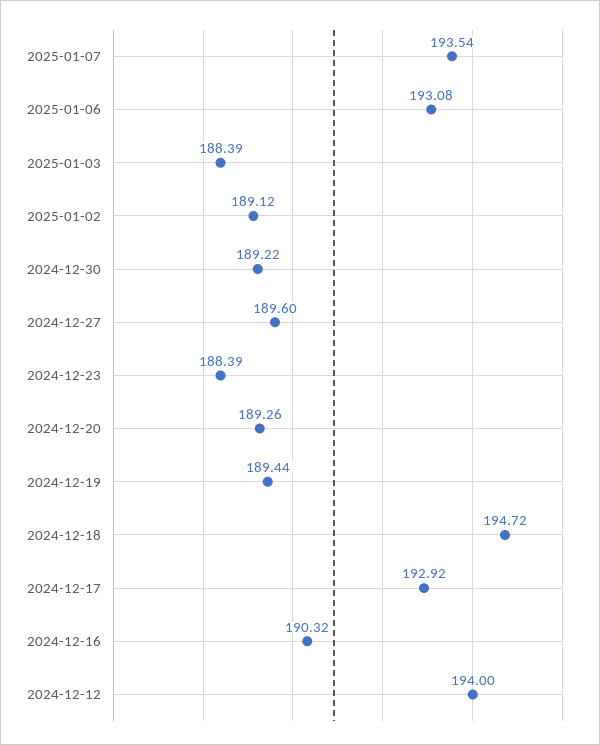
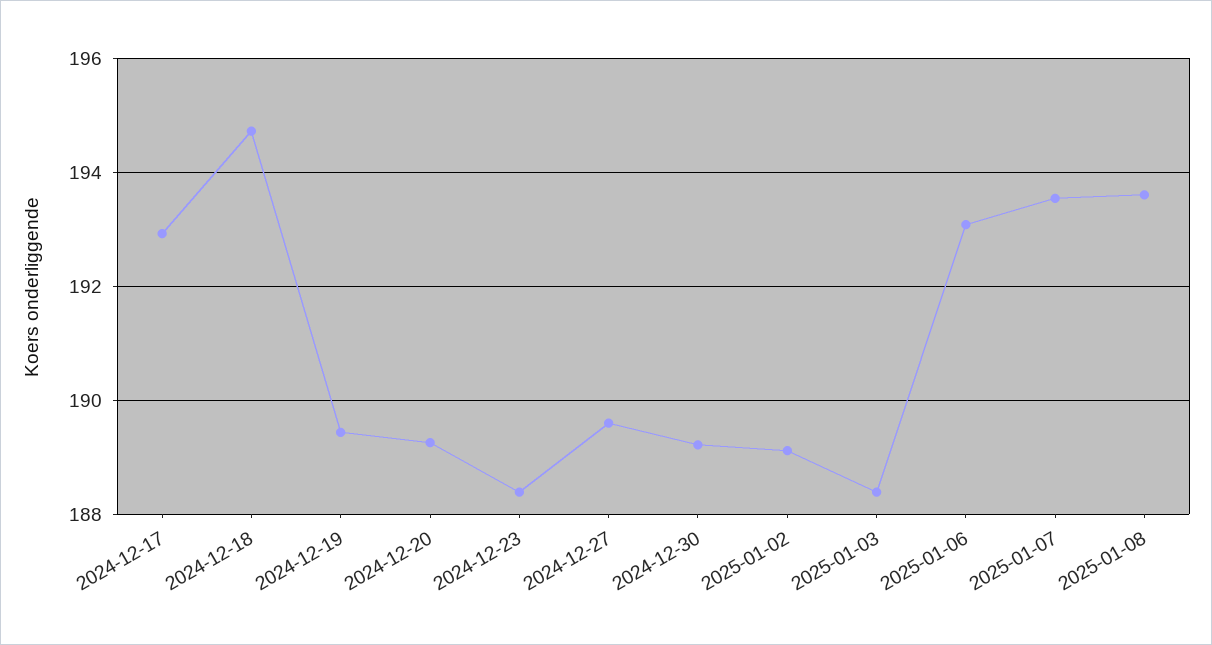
2024-12-16: 190.32 -> none
2024-12-12: 194 -> none
2025-01-08: none -> 193.6

